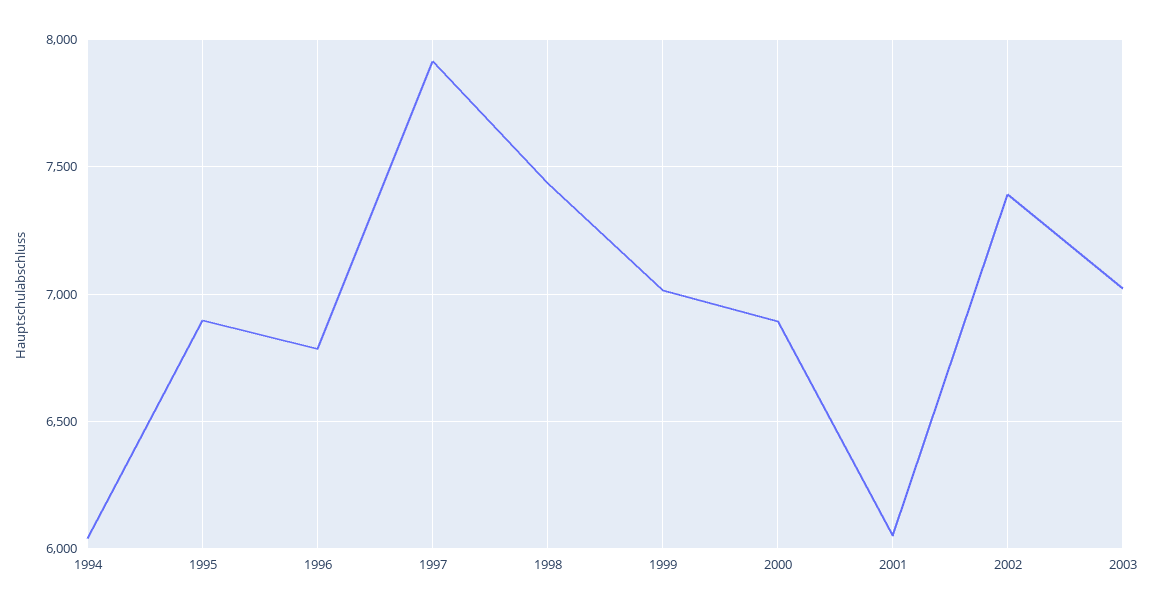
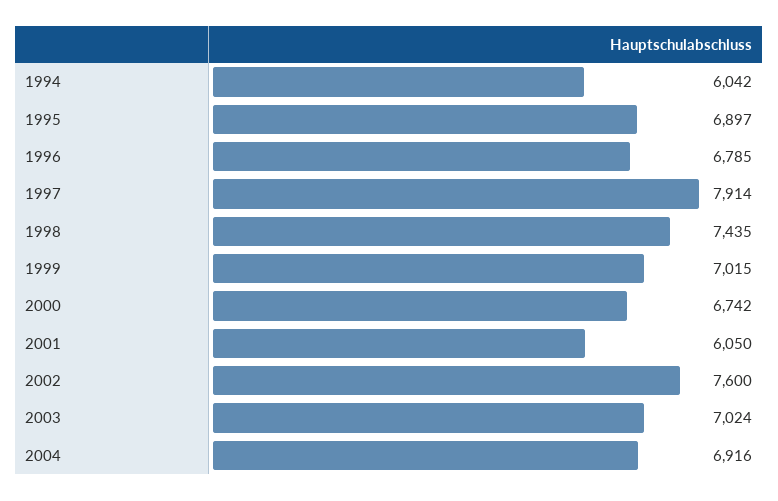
2000: 6900 -> 6742
2002: 7400 -> 7600
2004: none -> 6916

